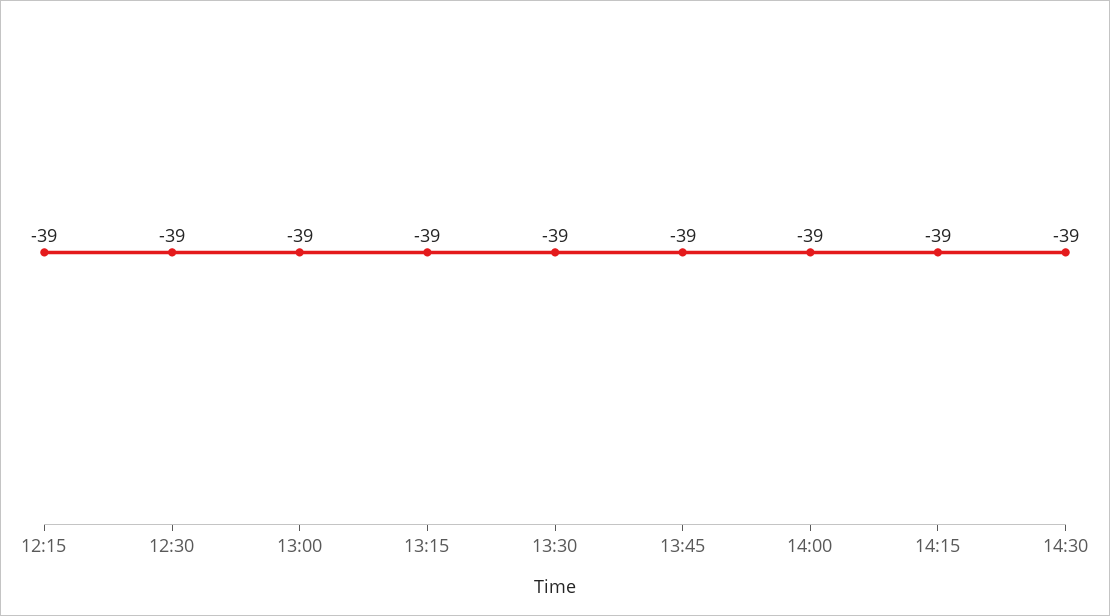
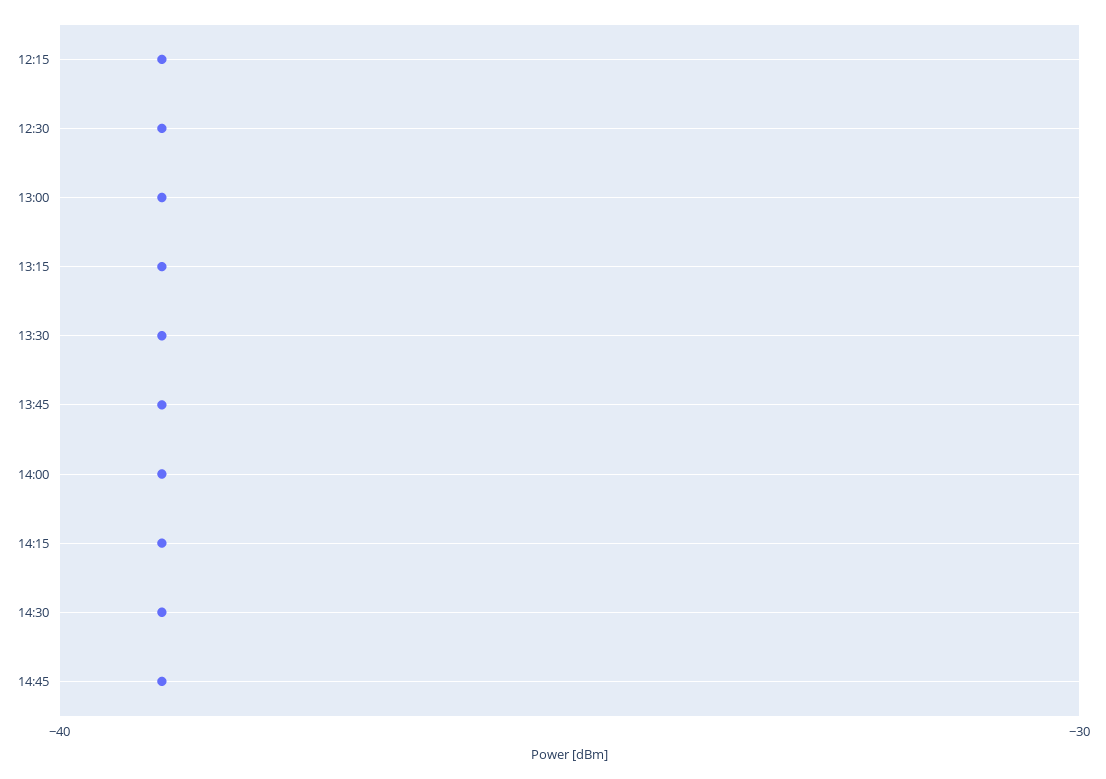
14:45: none -> -39

